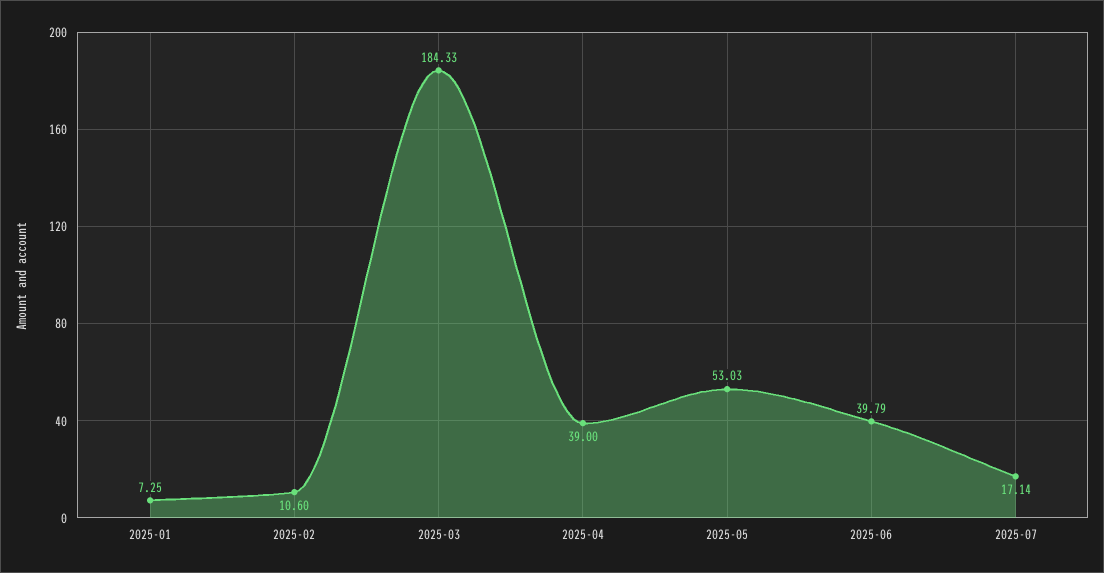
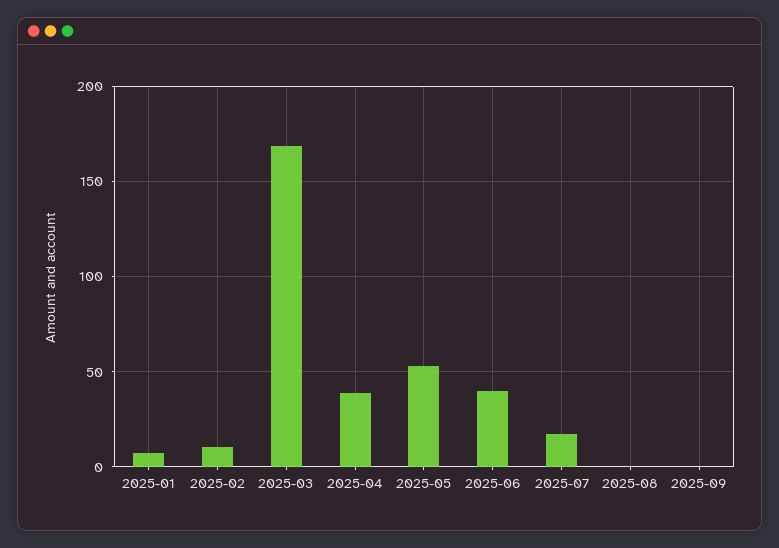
2025-03: 184.33 -> 170
2025-08: none -> 0
2025-09: none -> 0

